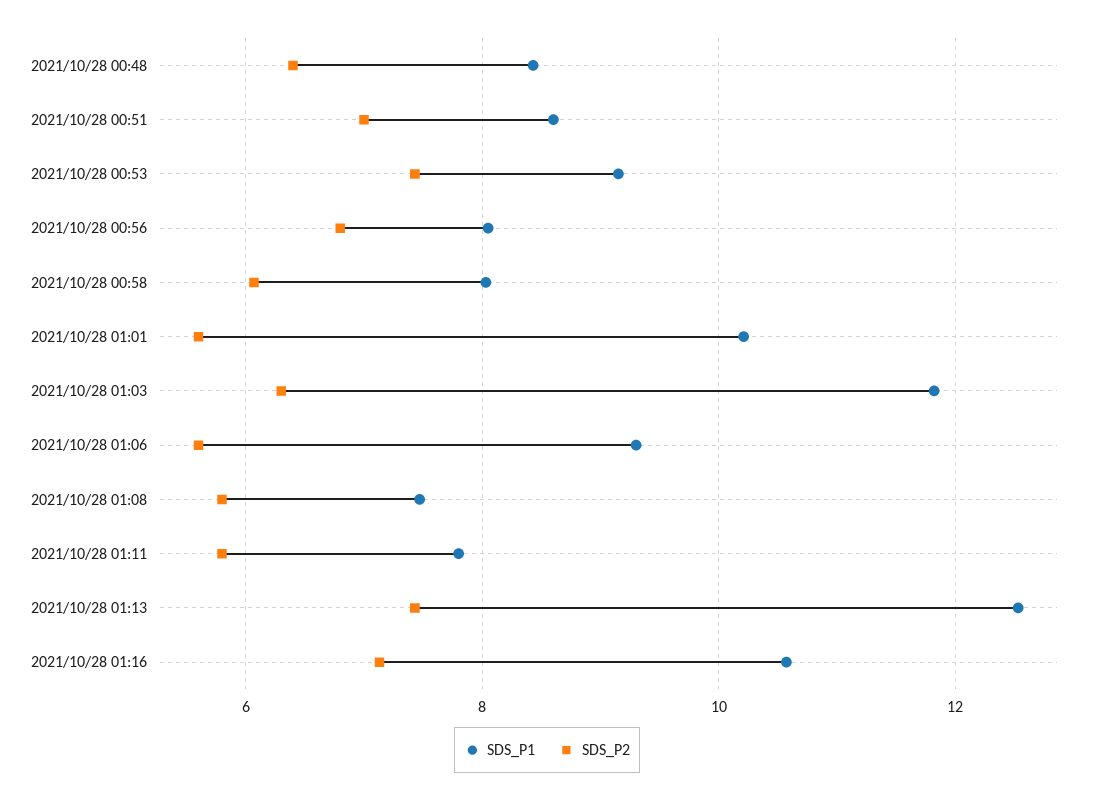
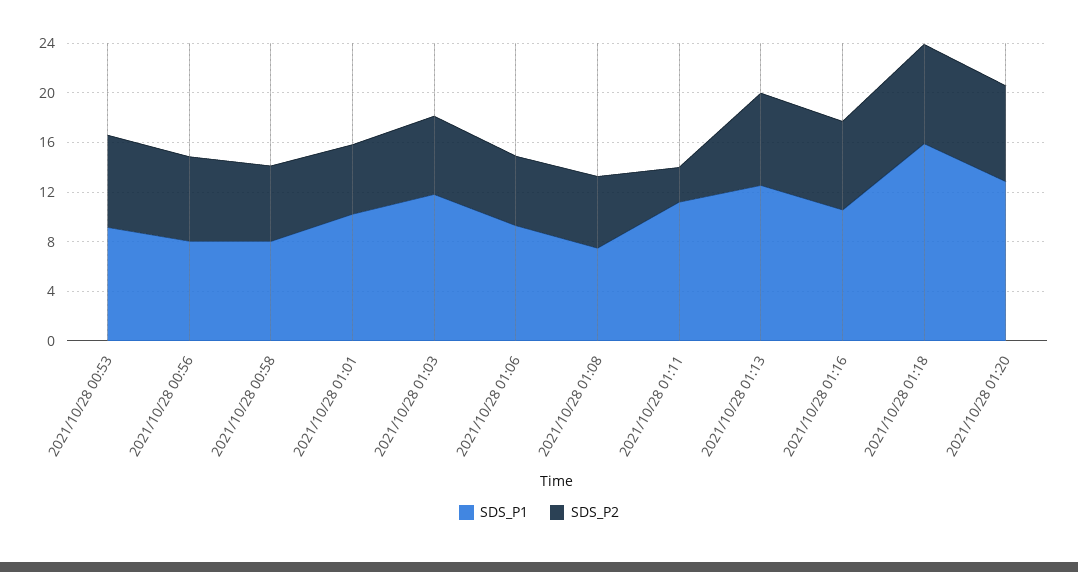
SDS_P1, 2021/10/28 00:48: 8.4 -> none
SDS_P2, 2021/10/28 00:48: 6.4 -> none
SDS_P1, 2021/10/28 00:51: 8.6 -> none
SDS_P2, 2021/10/28 00:51: 7 -> none
SDS_P1, 2021/10/28 01:11: 7.8 -> 11
SDS_P2, 2021/10/28 01:11: 5.8 -> 3
SDS_P1, 2021/10/28 01:18: none -> 16
SDS_P2, 2021/10/28 01:18: none -> 8
SDS_P1, 2021/10/28 01:20: none -> 13
SDS_P2, 2021/10/28 01:20: none -> 8

